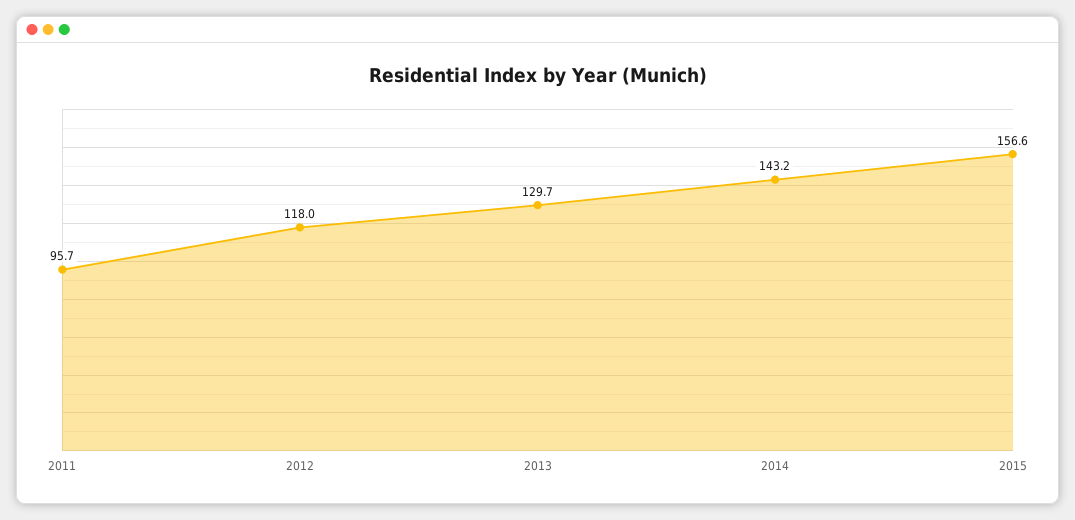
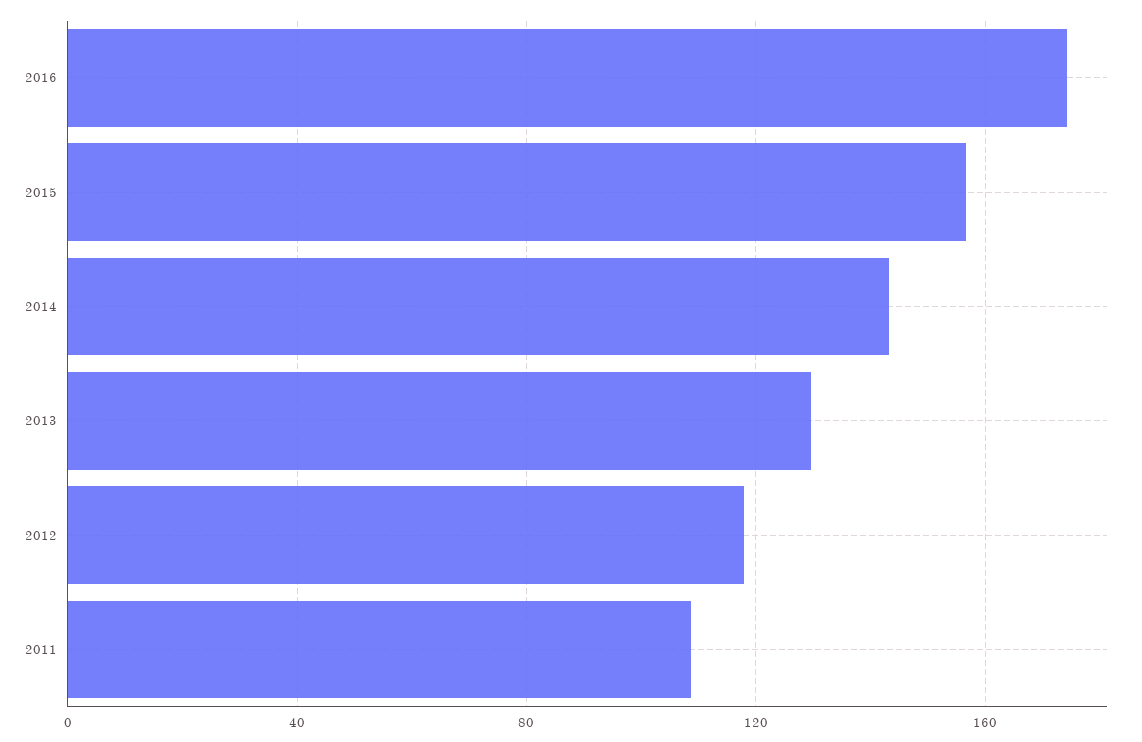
2011: 95.7 -> 110
2016: none -> 175

